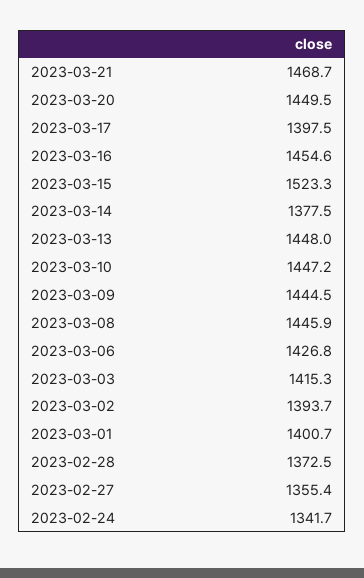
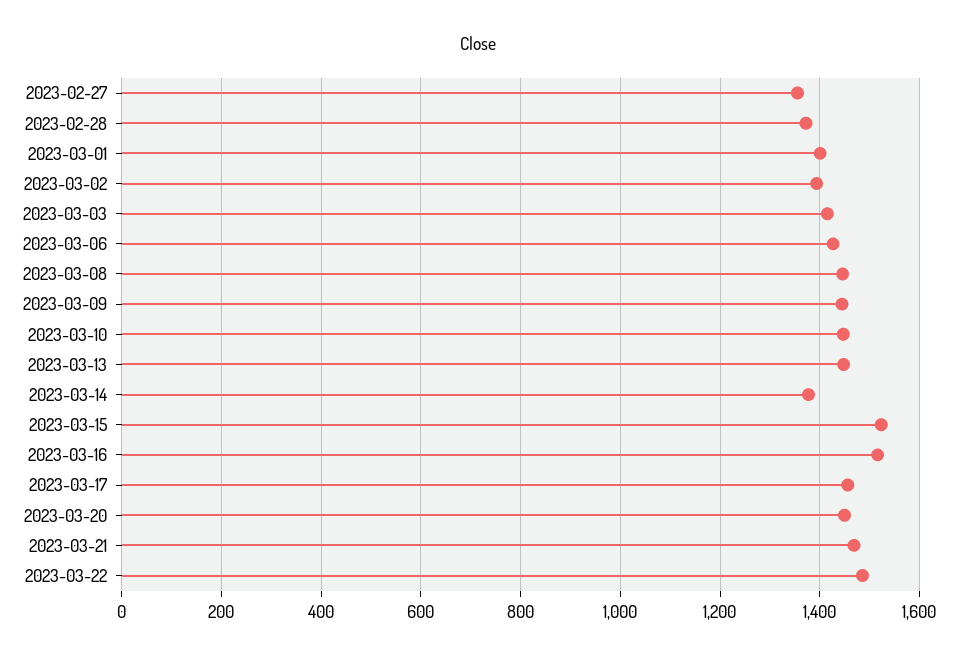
2023-03-17: 1397.5 -> 1460
2023-03-16: 1454.6 -> 1520
2023-02-24: 1341.7 -> none
2023-03-22: none -> 1480

